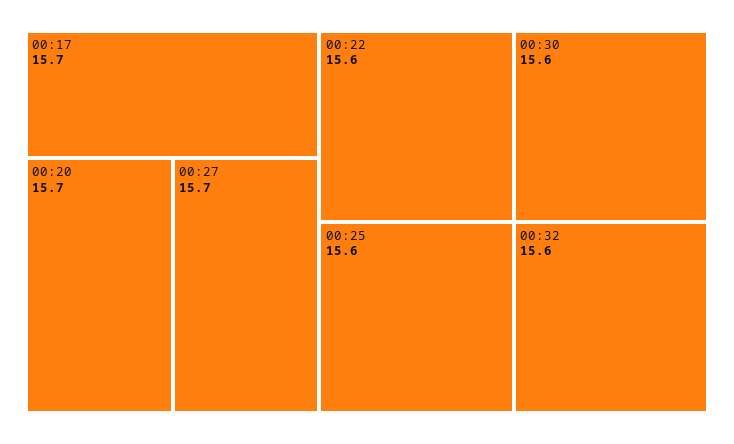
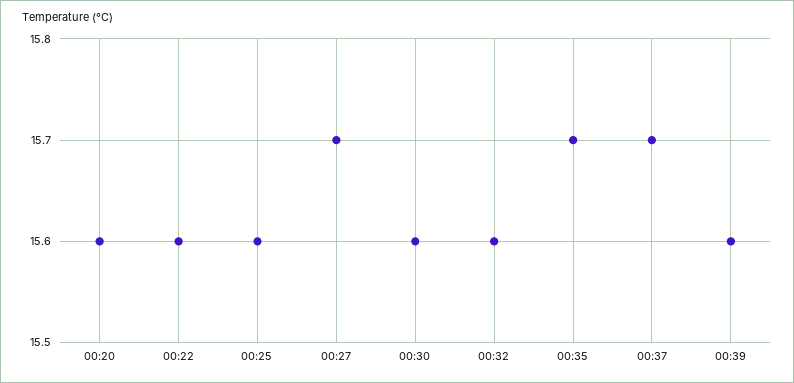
00:17: 15.7 -> none
00:20: 15.7 -> 15.6
00:35: none -> 15.7
00:37: none -> 15.7
00:39: none -> 15.6

